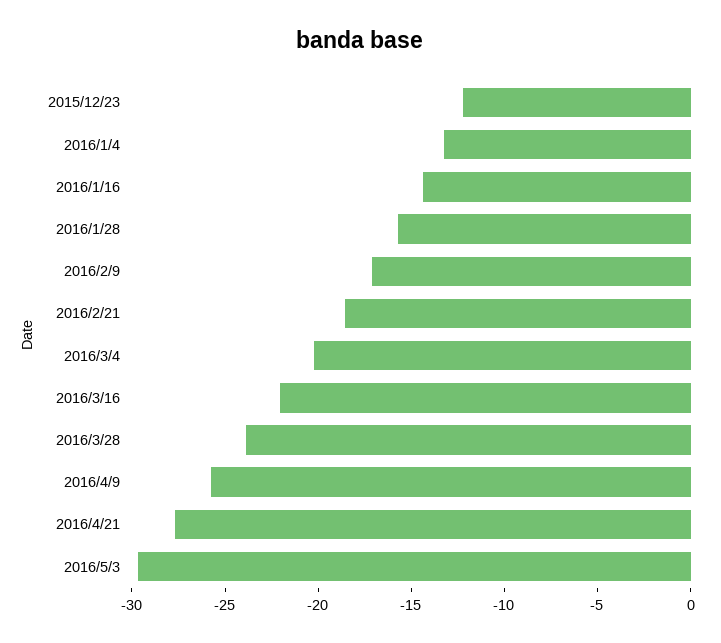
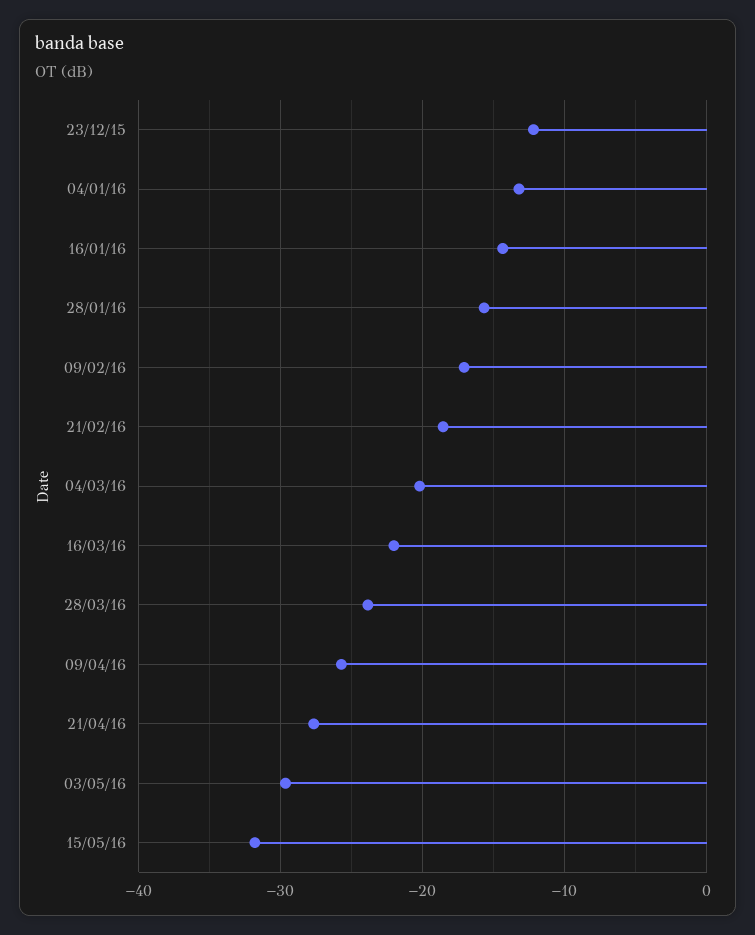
15/05/16: none -> -32

